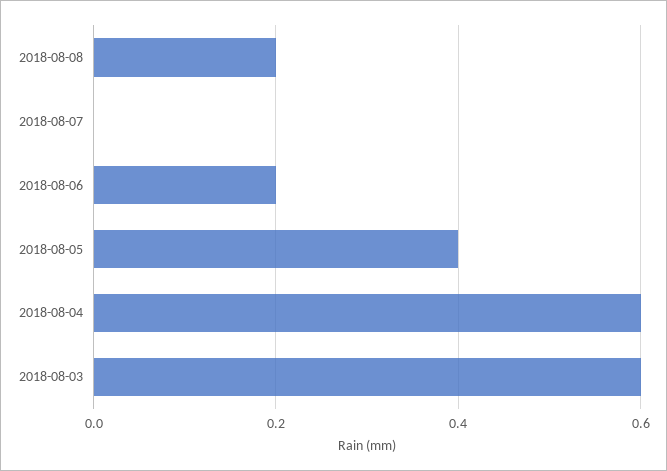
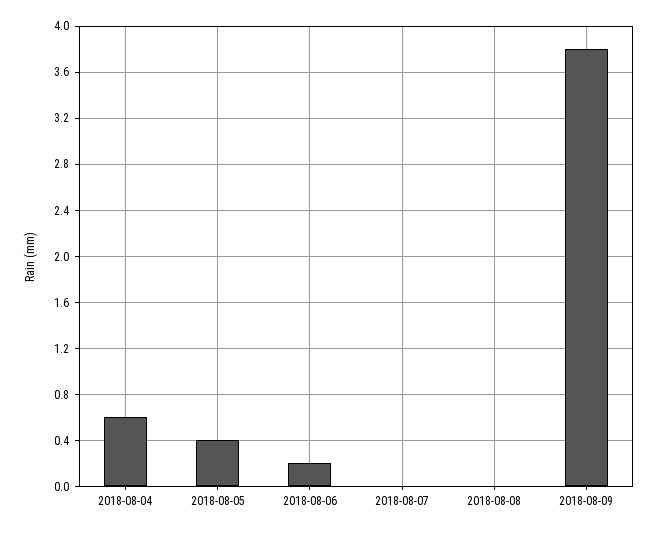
2018-08-08: 0.2 -> 0
2018-08-03: 0.6 -> none
2018-08-09: none -> 3.8

